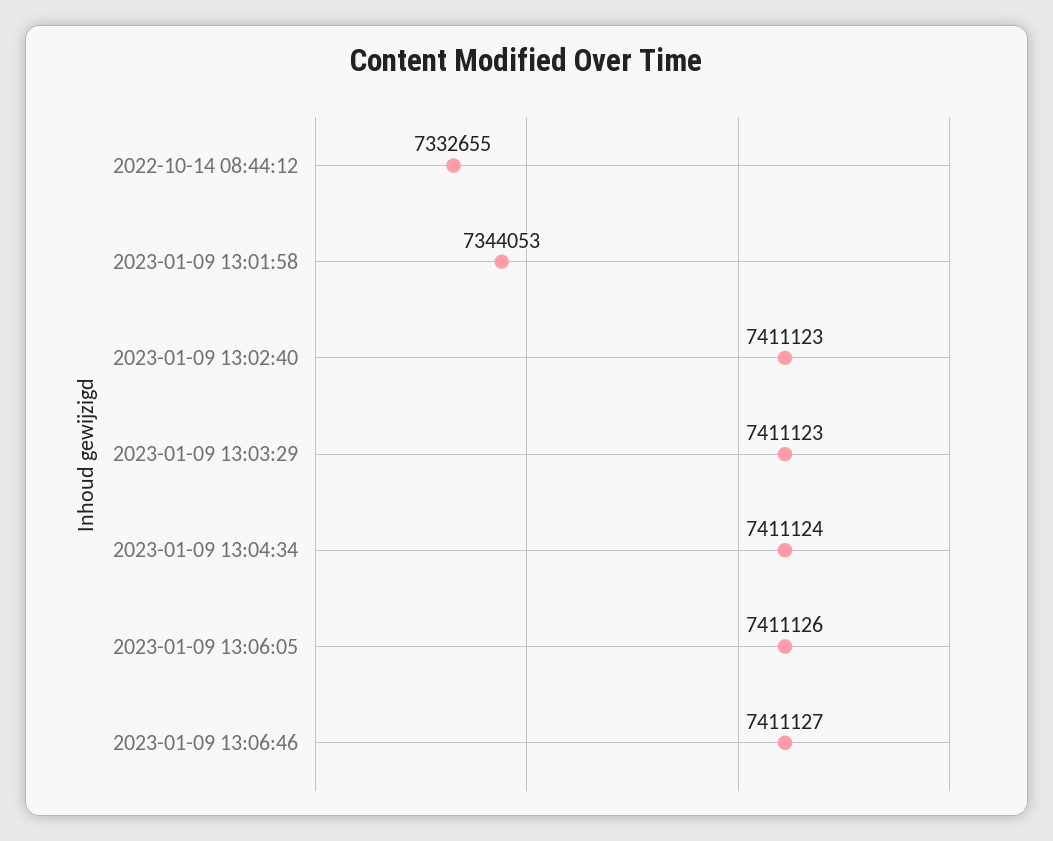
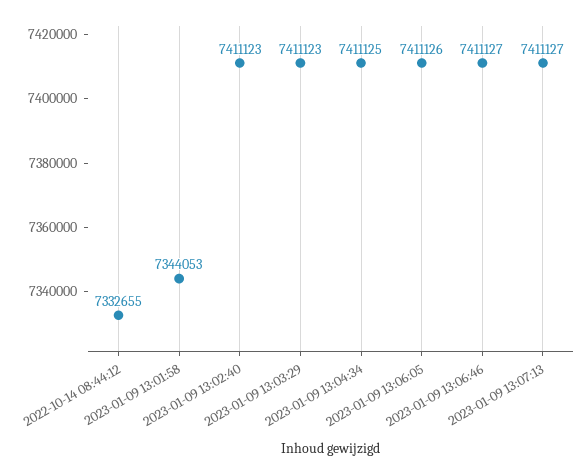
2023-01-09 13:04:34: 7411124 -> 7411125
2023-01-09 13:07:13: none -> 7411127

